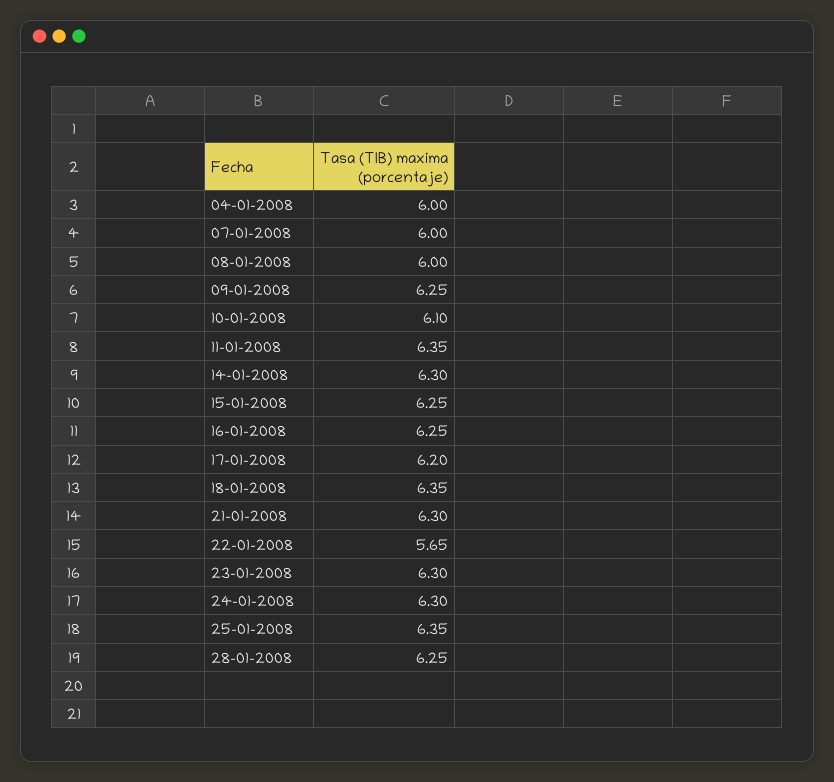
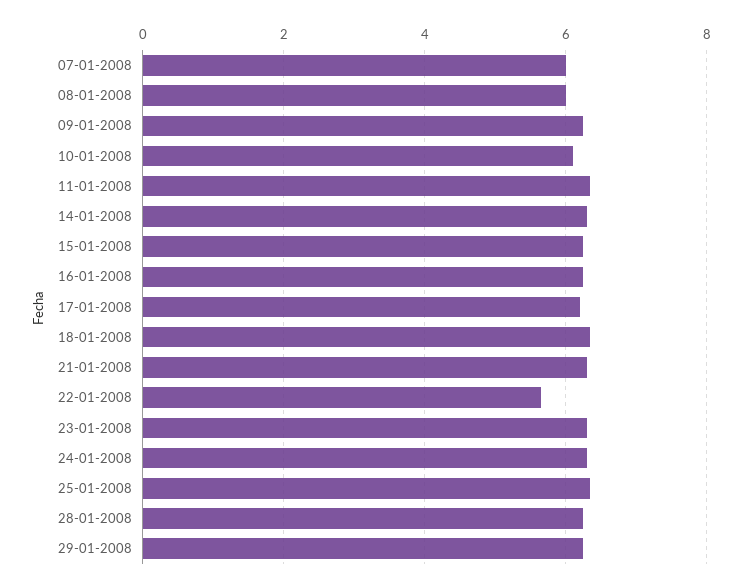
04-01-2008: 6 -> none
29-01-2008: none -> 6.2

